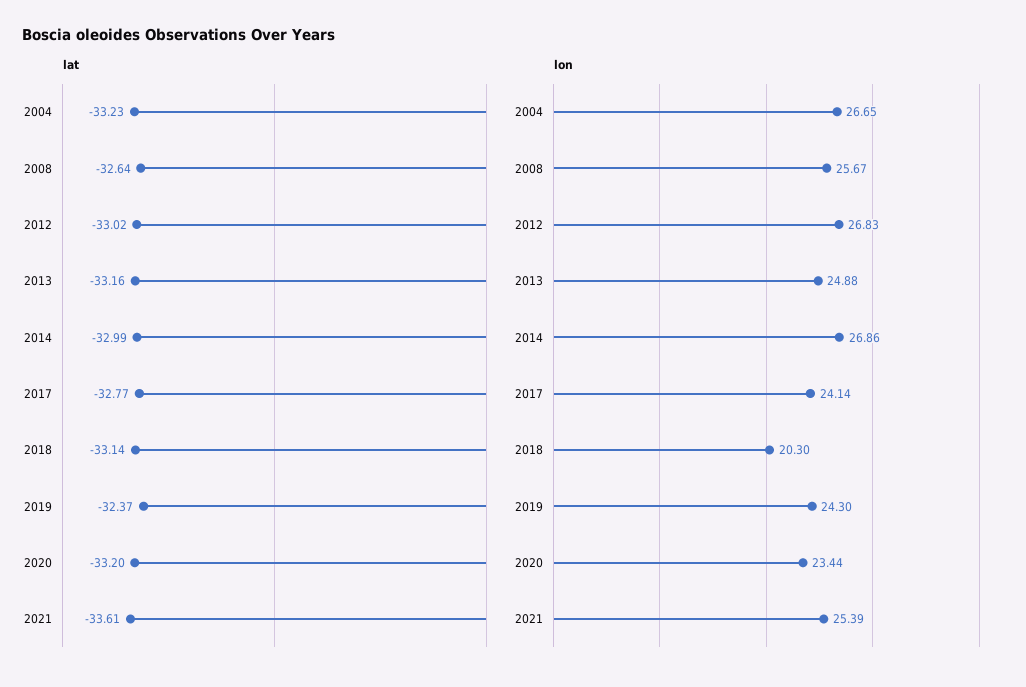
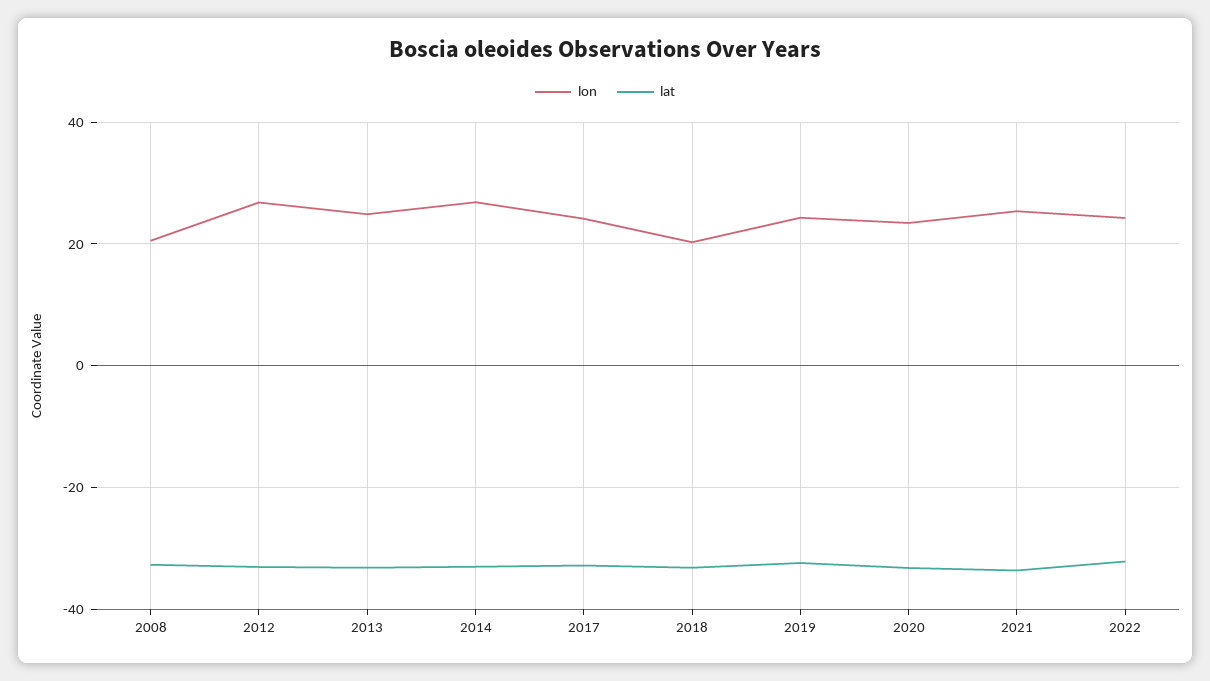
lat, 2004: -33.23 -> none
lon, 2004: 26.65 -> none
lon, 2008: 25.67 -> 20
lon, 2022: none -> 24
lat, 2022: none -> -32

